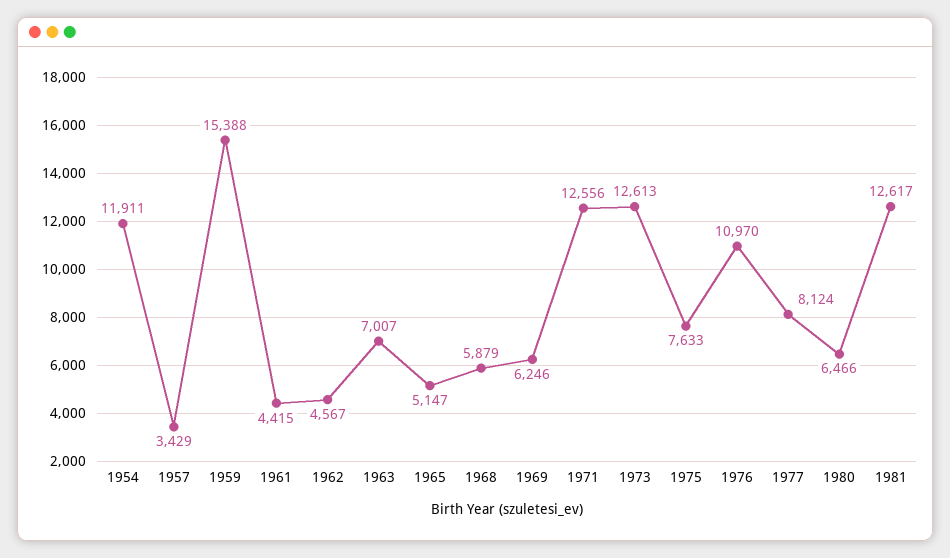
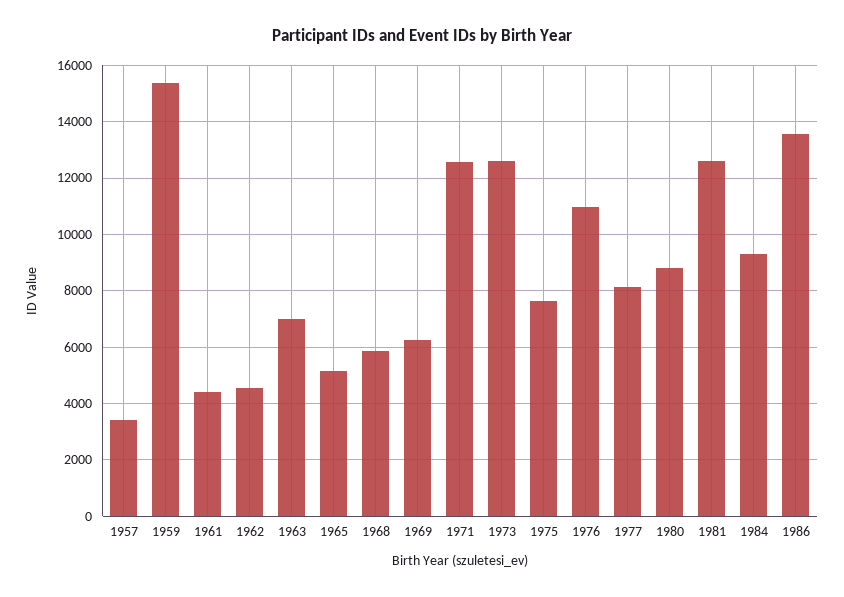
1954: 11911 -> none
1980: 6466 -> 8750
1984: none -> 9250
1986: none -> 13500

